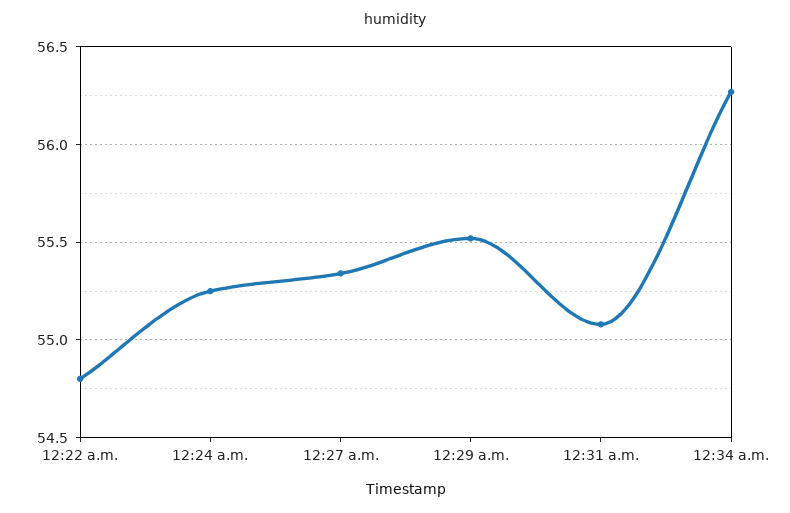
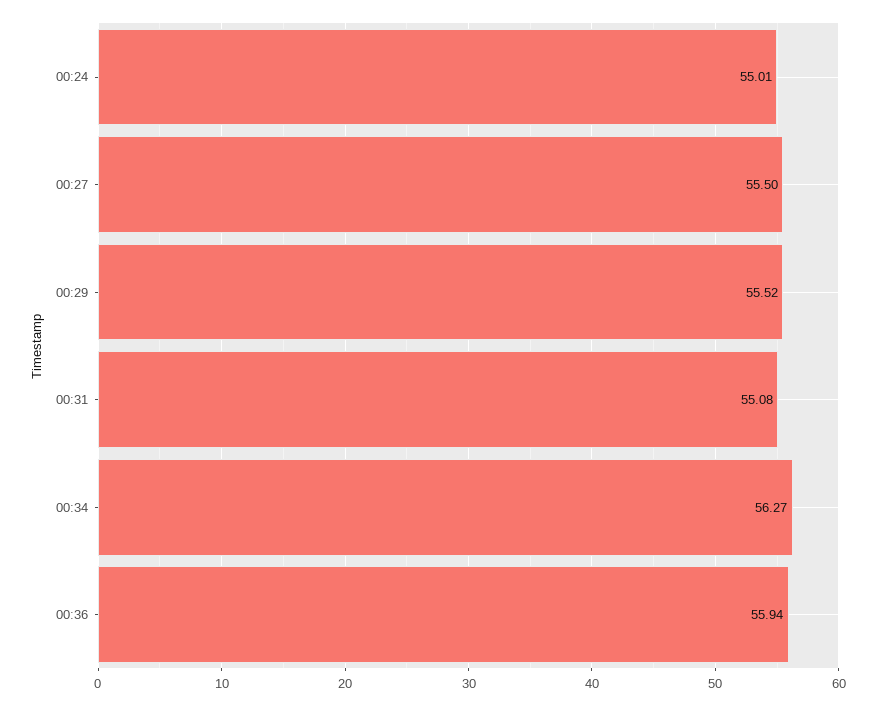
12:22 a.m.: 54.8 -> none
12:24 a.m.: 55.25 -> 55.01
12:27 a.m.: 55.35 -> 55.5
00:36: none -> 55.94

